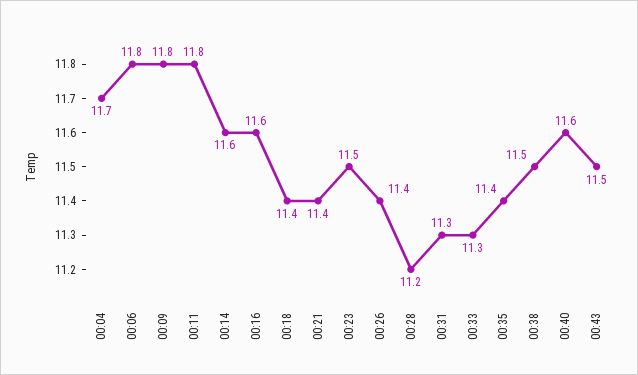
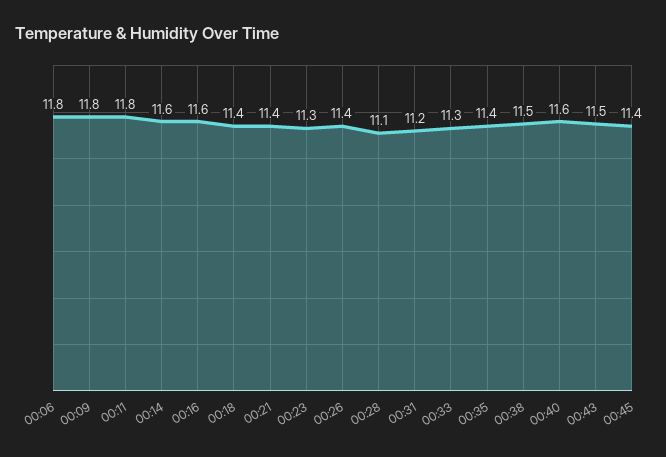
00:04: 11.7 -> none
00:23: 11.5 -> 11.3
00:28: 11.2 -> 11.1
00:31: 11.3 -> 11.2
00:45: none -> 11.4

